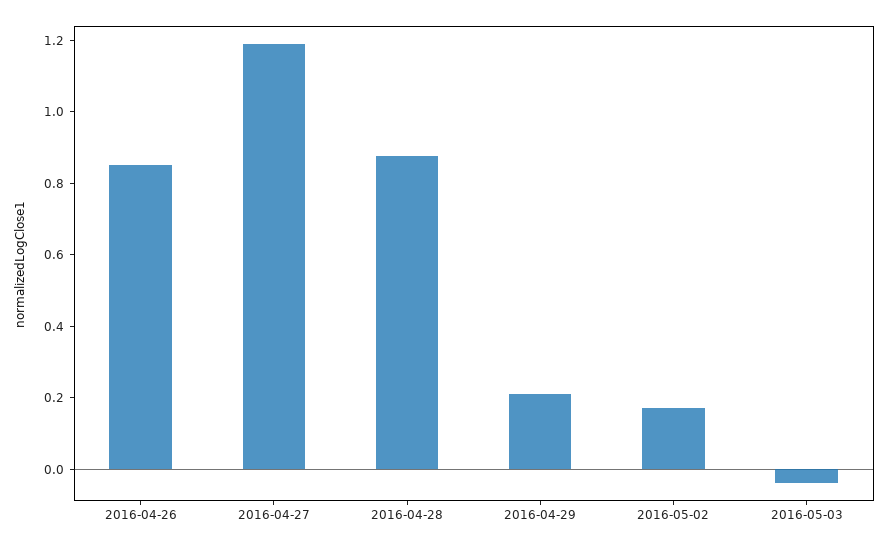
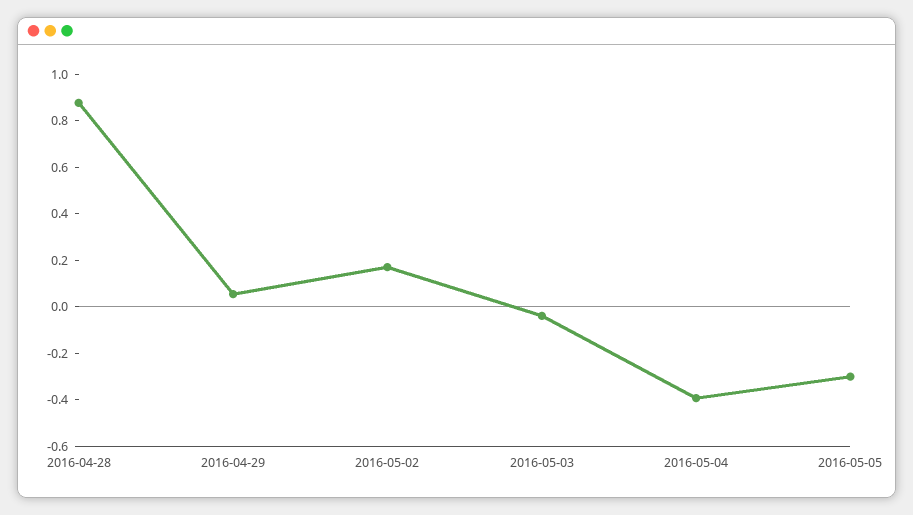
2016-04-26: 0.85 -> none
2016-04-27: 1.2 -> none
2016-04-29: 0.2 -> 0.05
2016-05-04: none -> -0.4
2016-05-05: none -> -0.3

